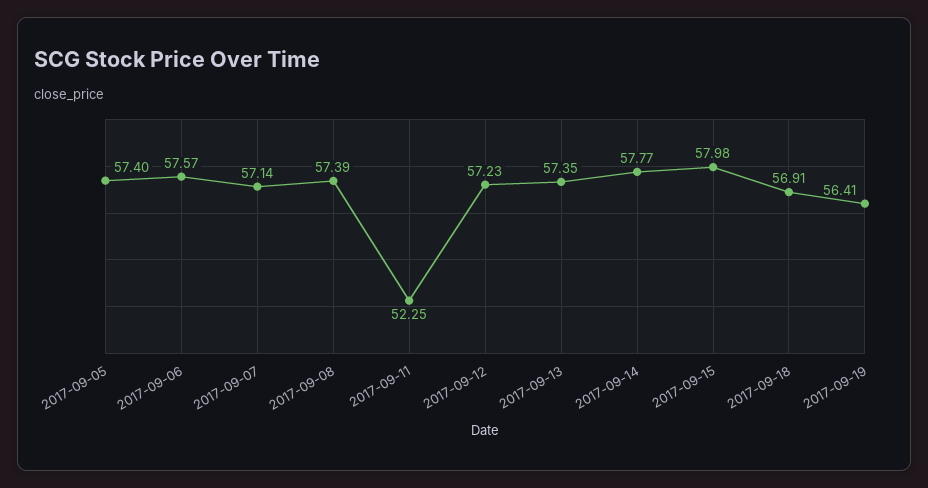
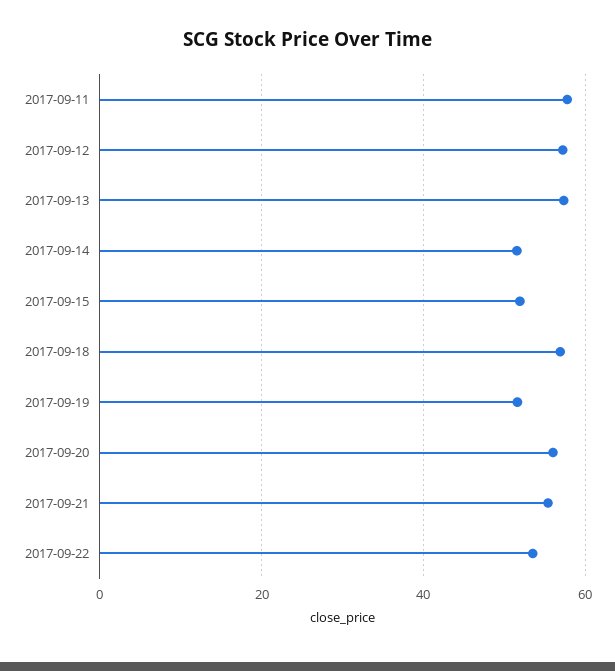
2017-09-05: 57.4 -> none
2017-09-06: 57.57 -> none
2017-09-07: 57.14 -> none
2017-09-08: 57.39 -> none
2017-09-11: 52.25 -> 58
2017-09-14: 57.77 -> 52
2017-09-15: 57.98 -> 52
2017-09-19: 56.41 -> 52
2017-09-20: none -> 56
2017-09-21: none -> 56
2017-09-22: none -> 54

